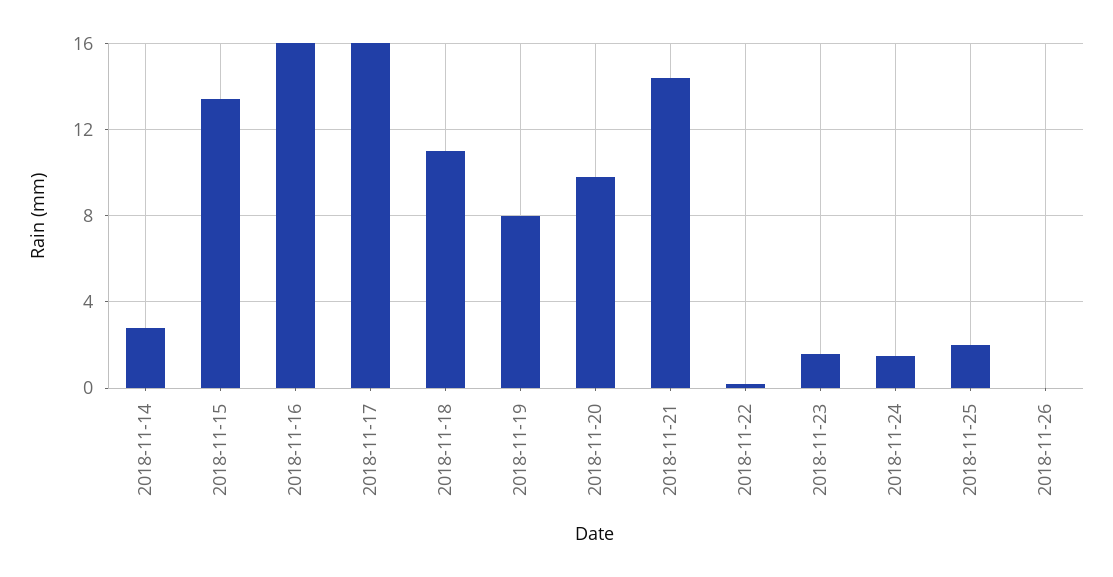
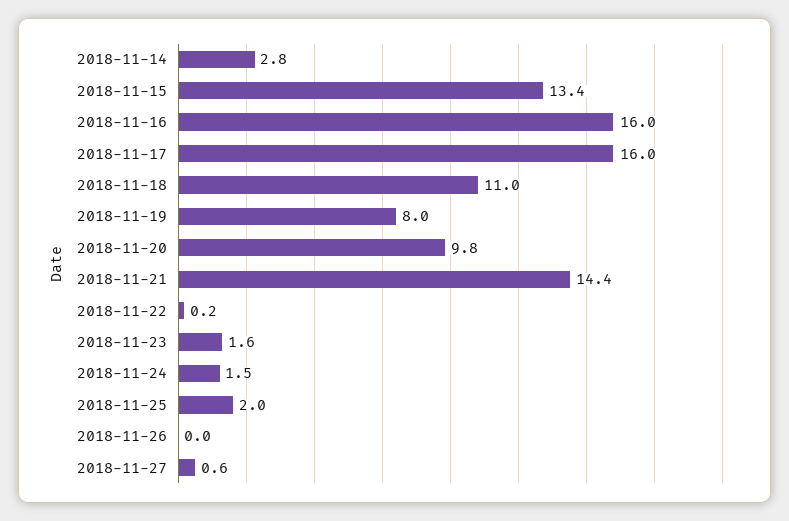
2018-11-27: none -> 0.6

